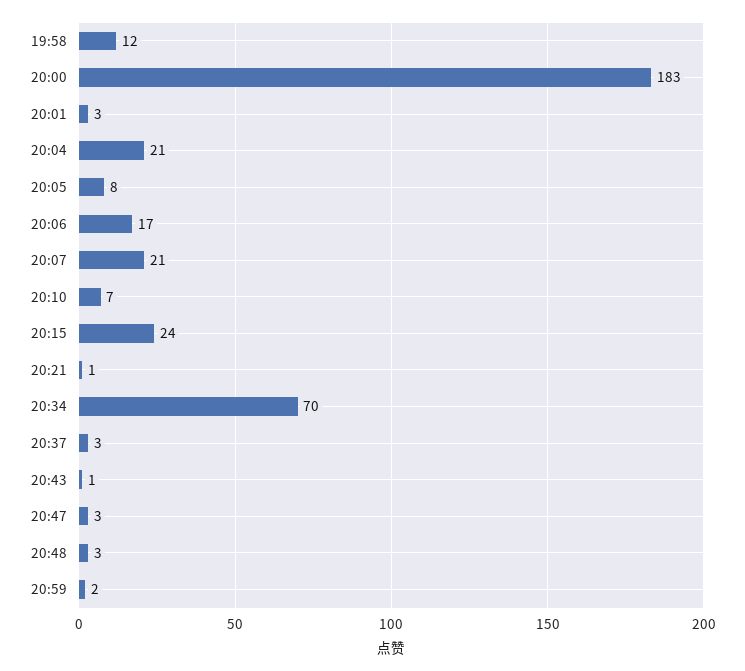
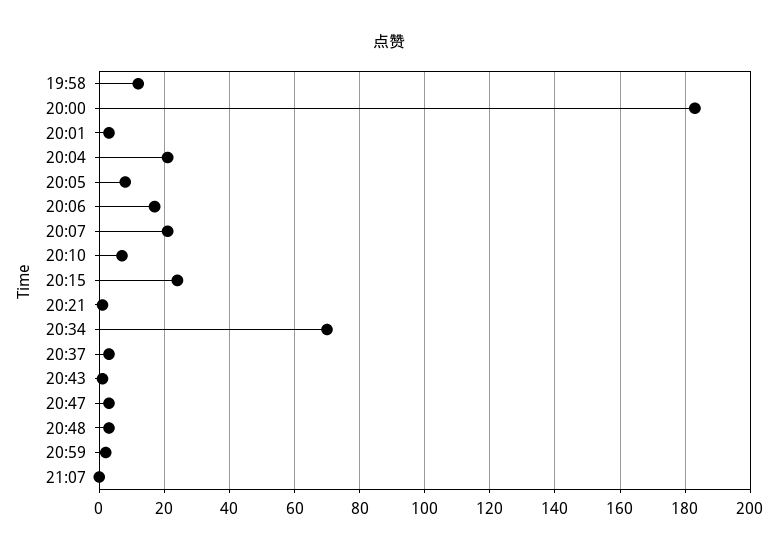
21:07: none -> 0

